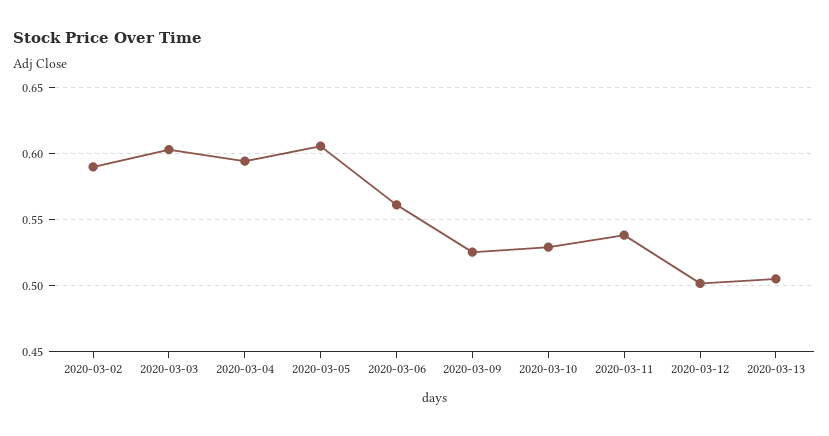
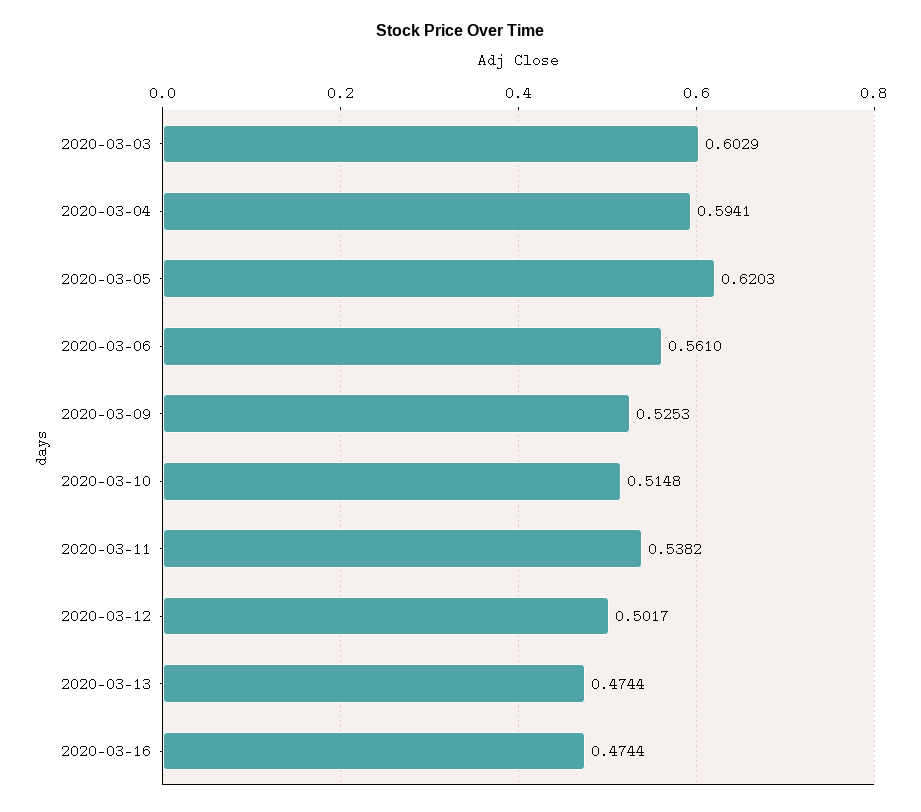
2020-03-02: 0.59 -> none
2020-03-05: 0.605 -> 0.6203
2020-03-10: 0.53 -> 0.5148
2020-03-13: 0.505 -> 0.4744
2020-03-16: none -> 0.4744

